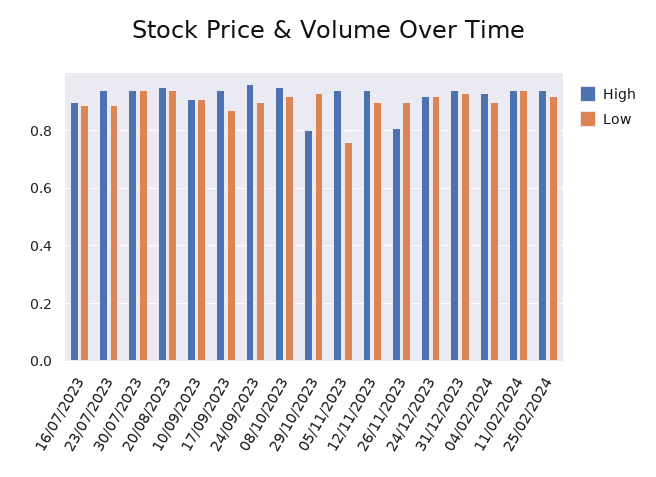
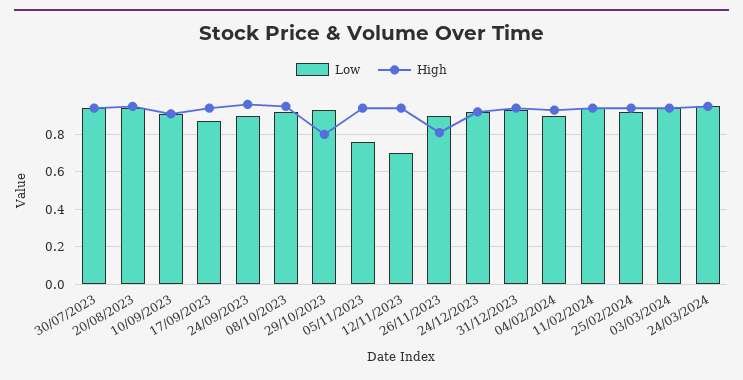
High, 16/07/2023: 0.9 -> none
Low, 16/07/2023: 0.9 -> none
High, 23/07/2023: 0.95 -> none
Low, 23/07/2023: 0.9 -> none
Low, 12/11/2023: 0.9 -> 0.7
Low, 03/03/2024: none -> 0.95
High, 03/03/2024: none -> 0.95
Low, 24/03/2024: none -> 0.95
High, 24/03/2024: none -> 0.95

